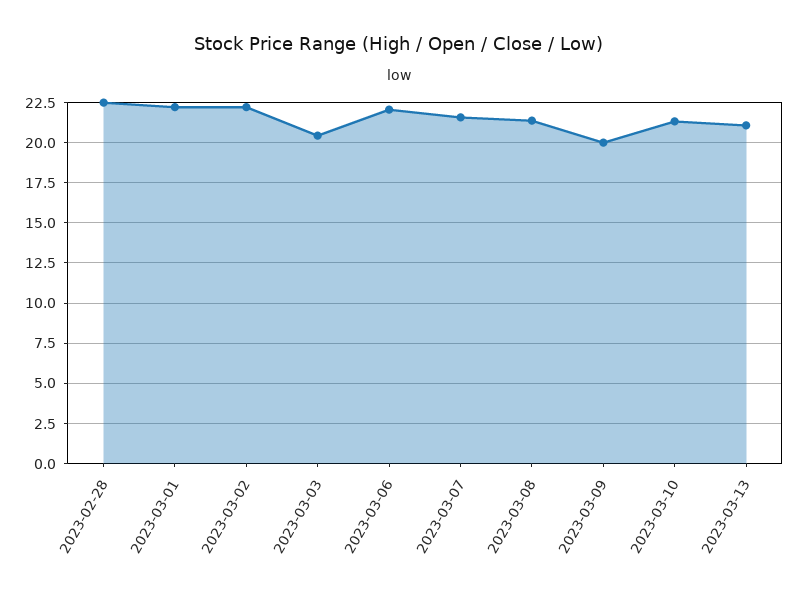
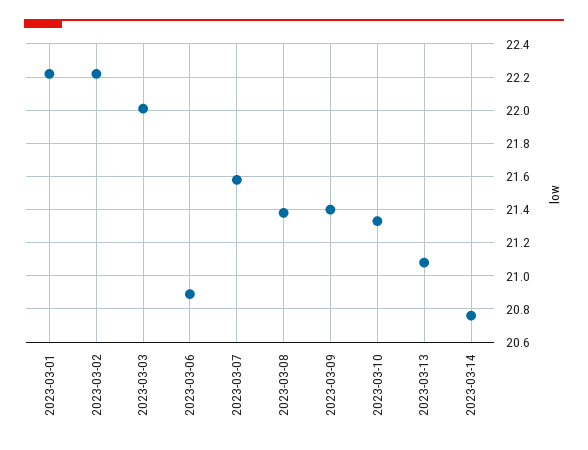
2023-02-28: 22.5 -> none
2023-03-03: 20.5 -> 22
2023-03-06: 22 -> 20.9
2023-03-09: 20 -> 21.4
2023-03-14: none -> 20.75

